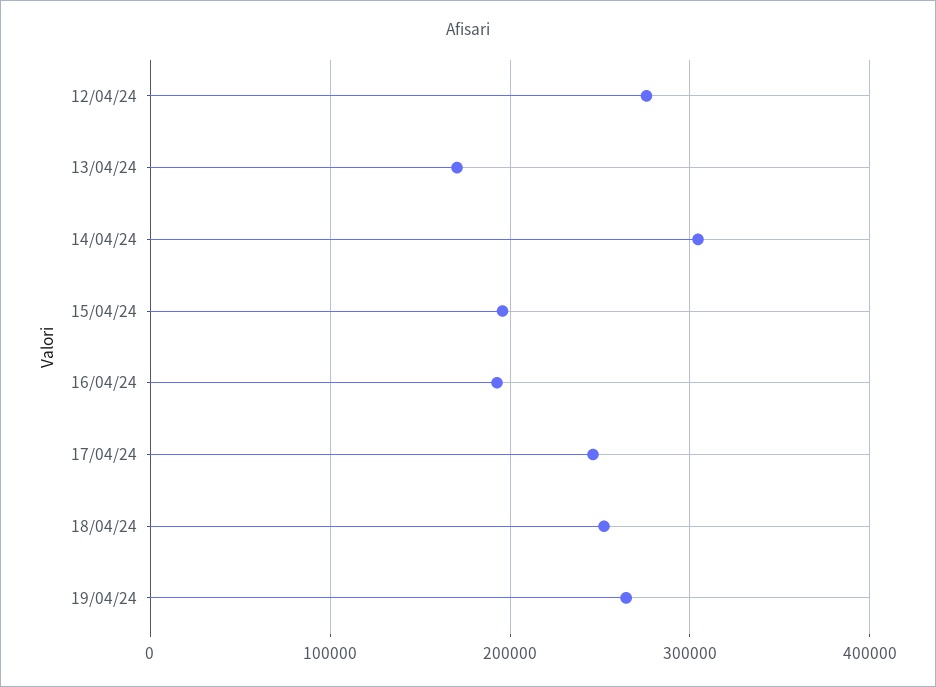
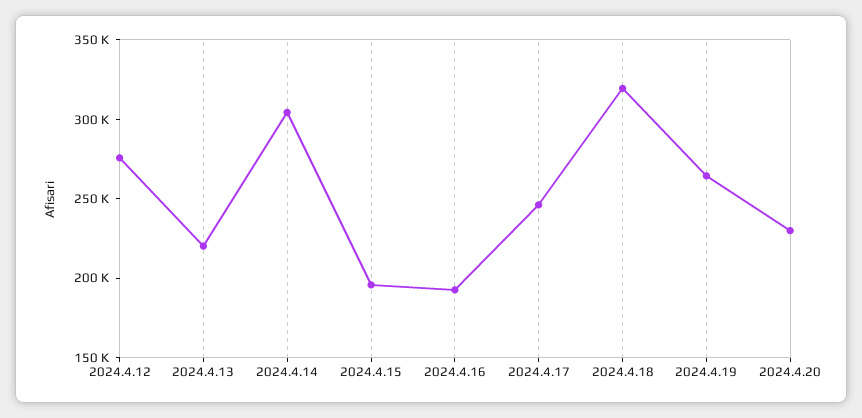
13/04/24: 170000 -> 220000
18/04/24: 250000 -> 320000
2024.4.20: none -> 230000

